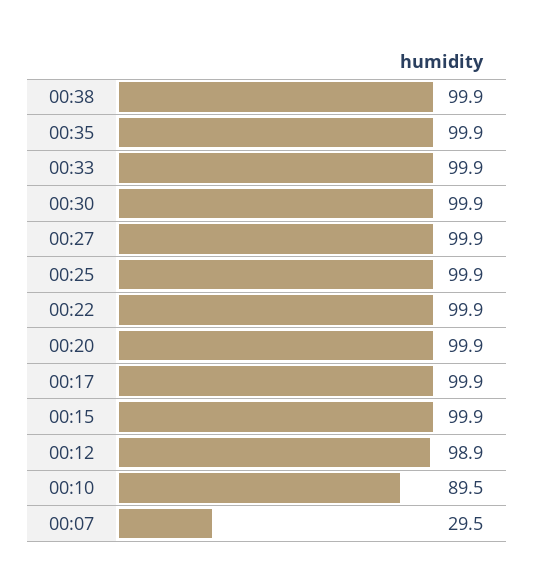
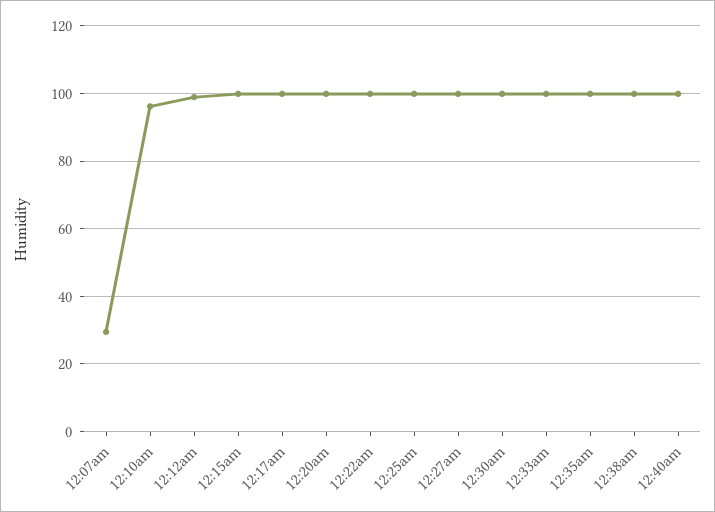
00:10: 89.5 -> 96
12:40am: none -> 100

